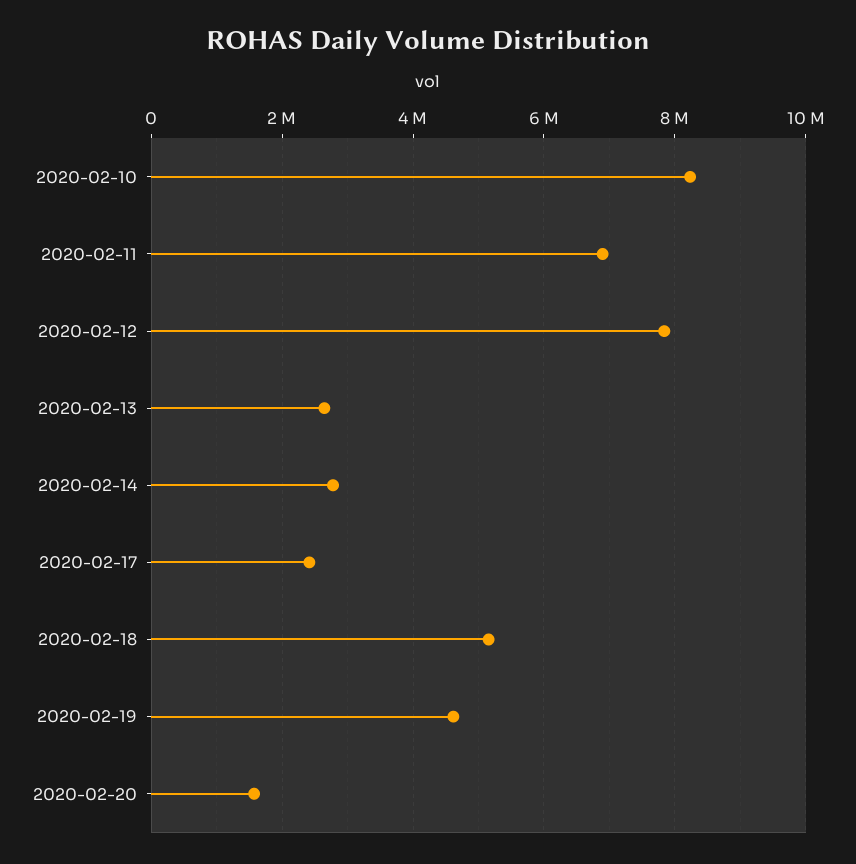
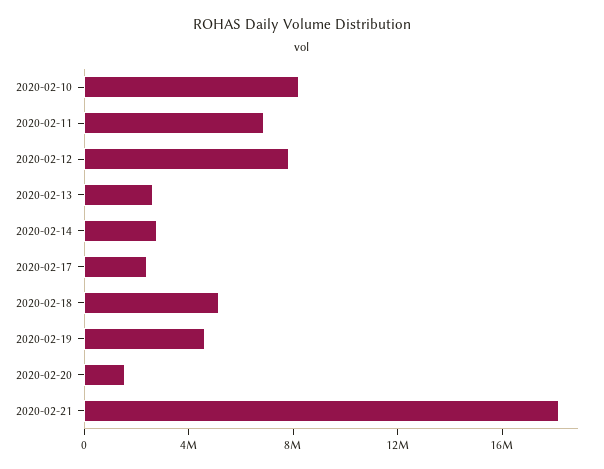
2020-02-21: none -> 18000000

